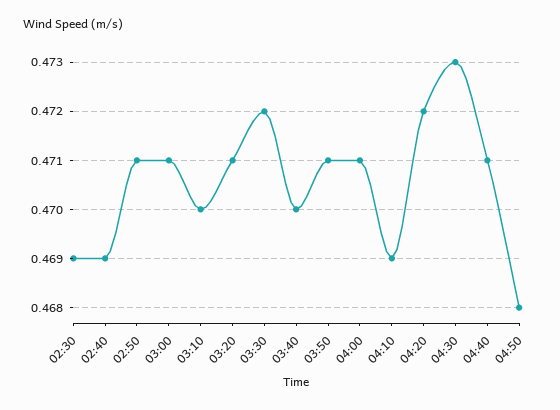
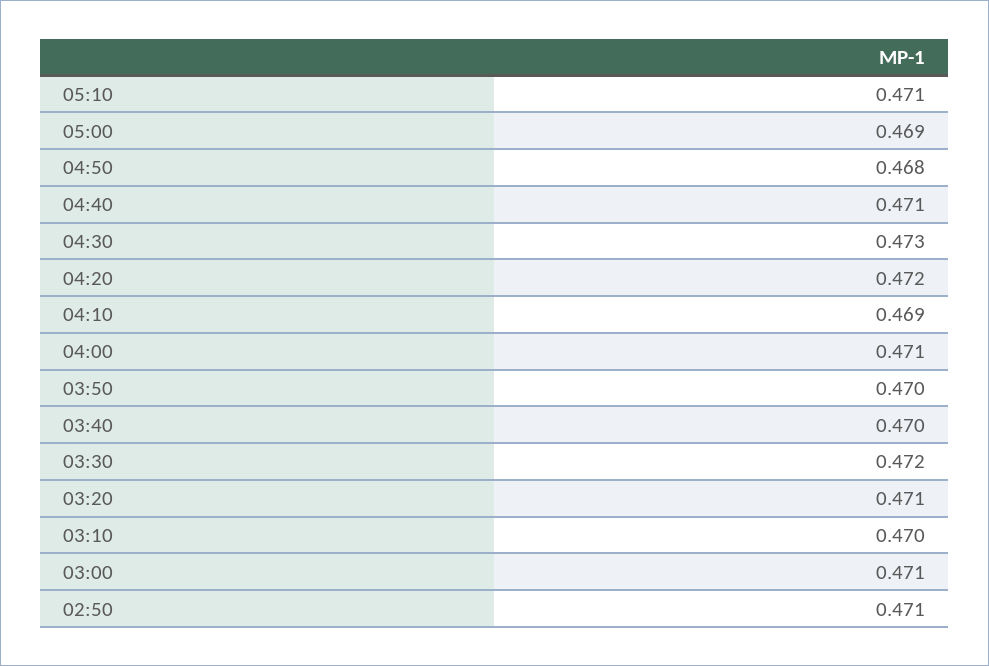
02:30: 0.469 -> none
02:40: 0.469 -> none
03:50: 0.471 -> 0.47
05:10: none -> 0.471
05:00: none -> 0.469

